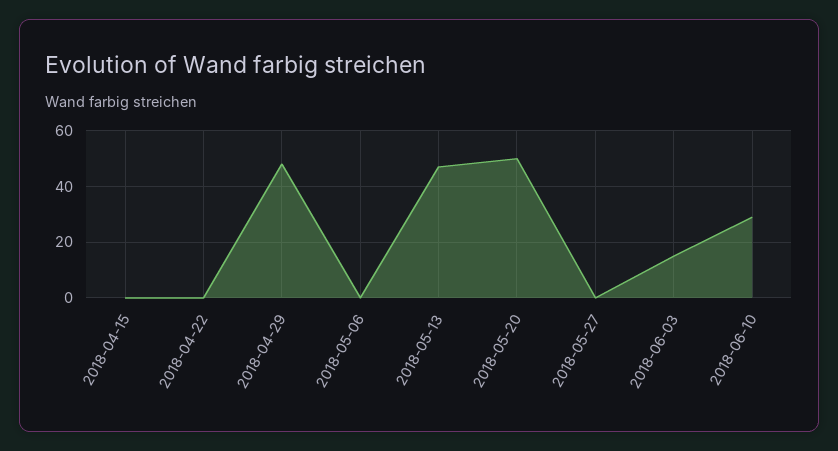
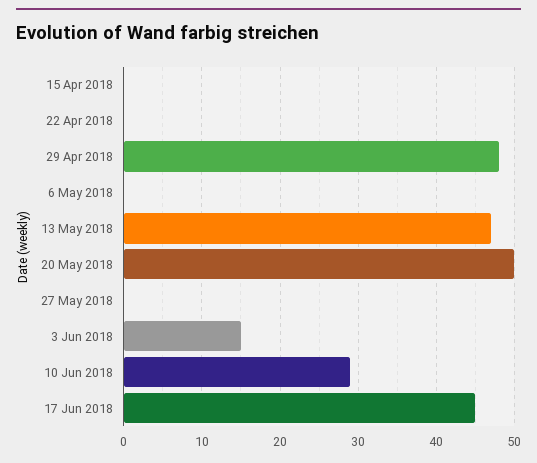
17 Jun 2018: none -> 45

